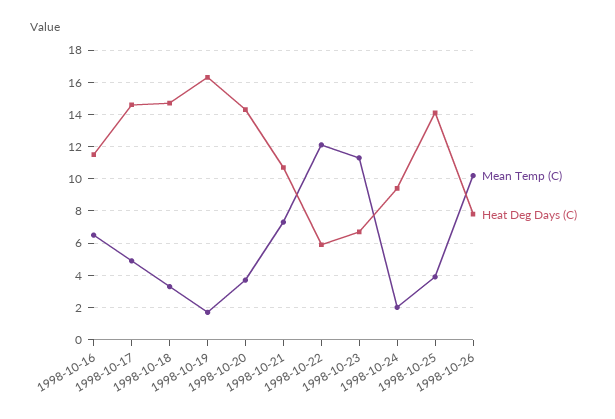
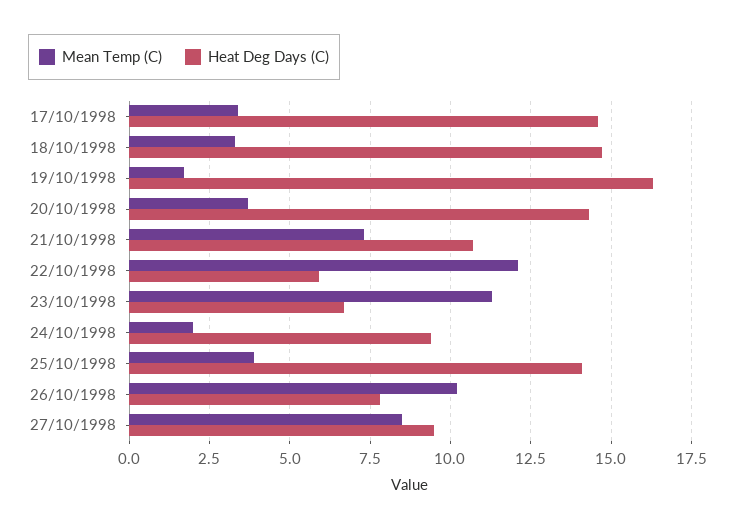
Mean Temp (C), 1998-10-16: 6.5 -> none
Heat Deg Days (C), 1998-10-16: 11.5 -> none
Mean Temp (C), 1998-10-17: 5 -> 3.5
Mean Temp (C), 27/10/1998: none -> 8.5
Heat Deg Days (C), 27/10/1998: none -> 9.5

